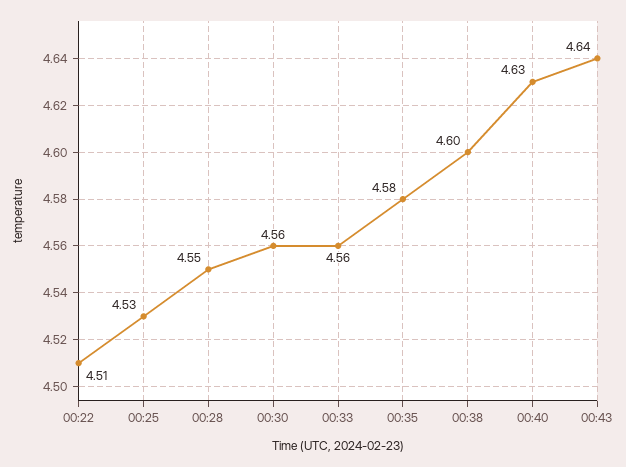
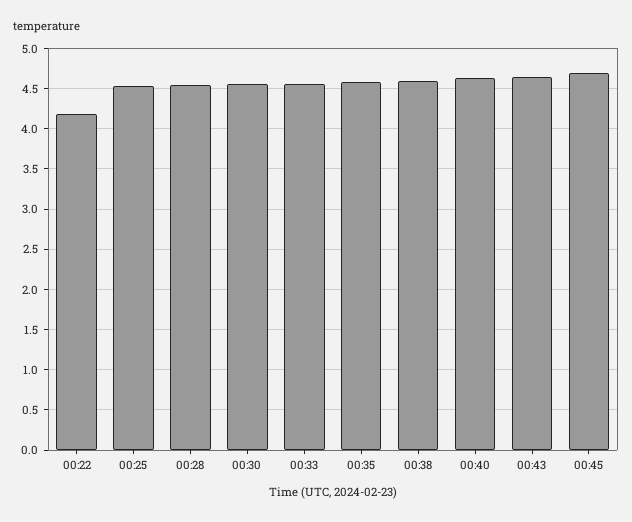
00:22: 4.51 -> 4.2
00:45: none -> 4.7

